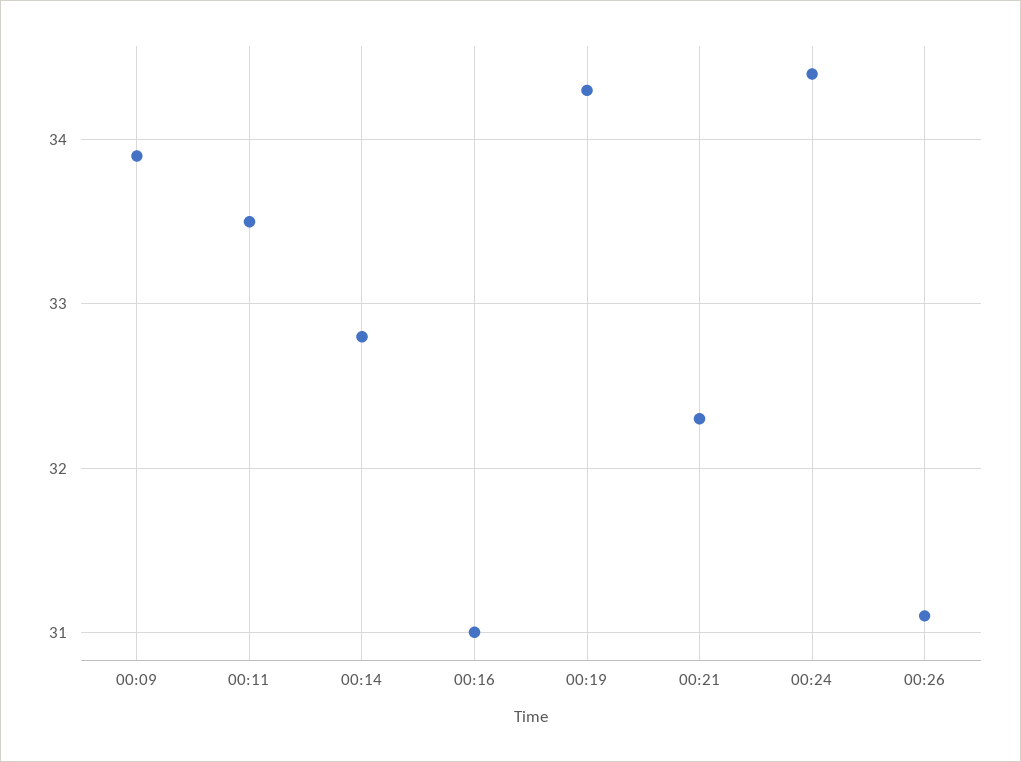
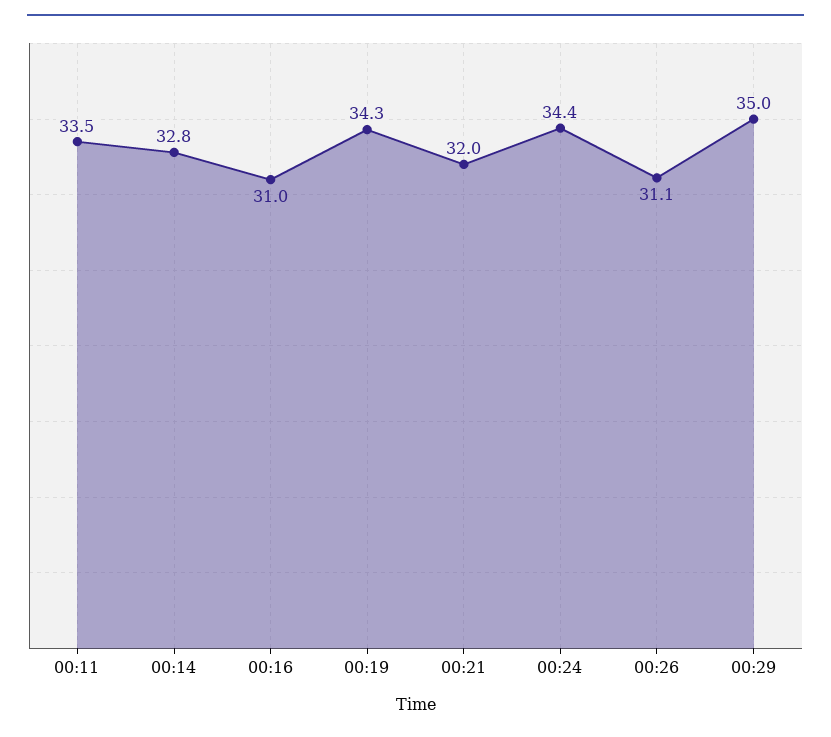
00:09: 33.9 -> none
00:21: 32.3 -> 32
00:29: none -> 35

